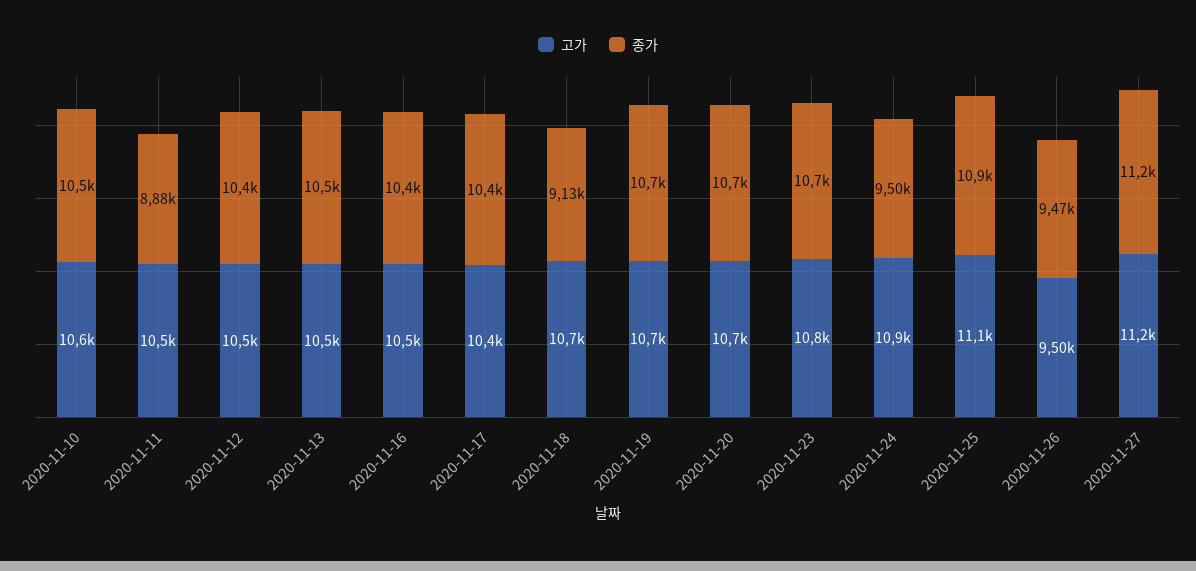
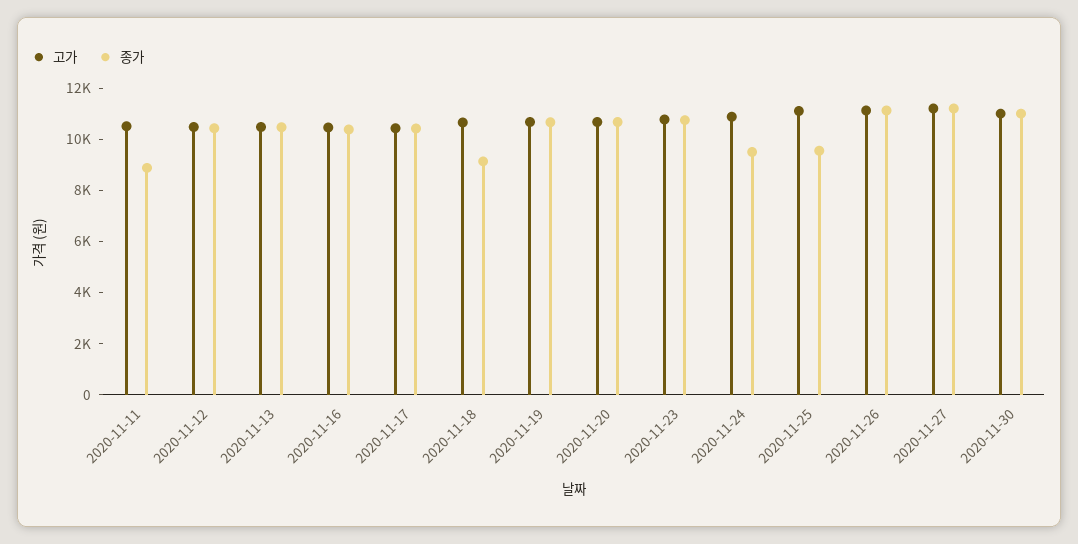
고가, 2020-11-10: 10600 -> none
종가, 2020-11-10: 10500 -> none
종가, 2020-11-25: 10900 -> 9500
고가, 2020-11-26: 9500 -> 11000
종가, 2020-11-26: 9470 -> 11000
고가, 2020-11-30: none -> 11000
종가, 2020-11-30: none -> 11000

